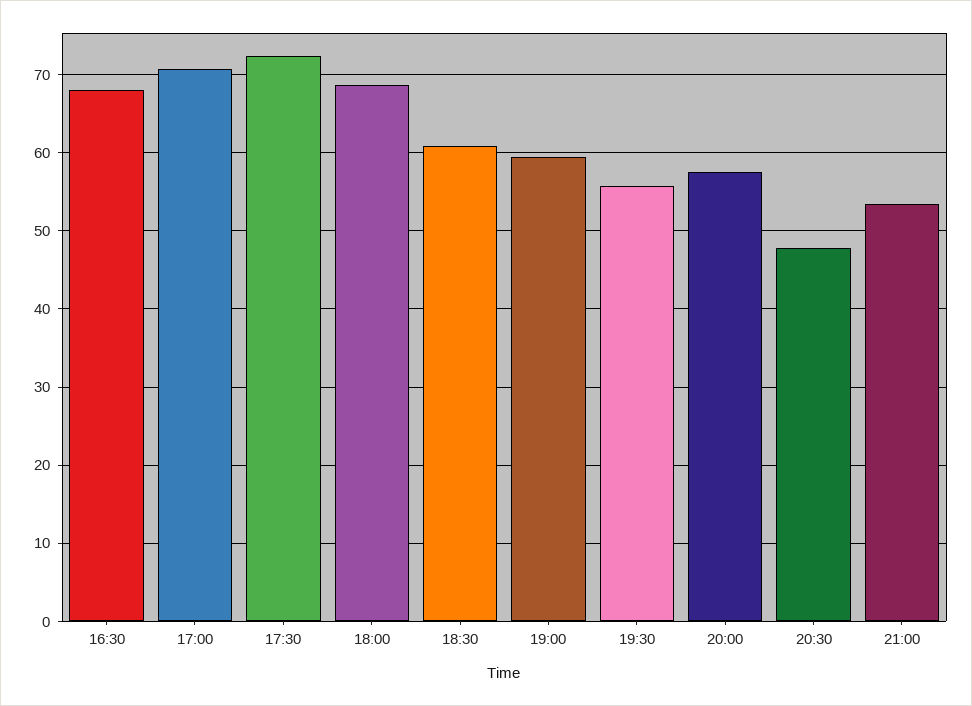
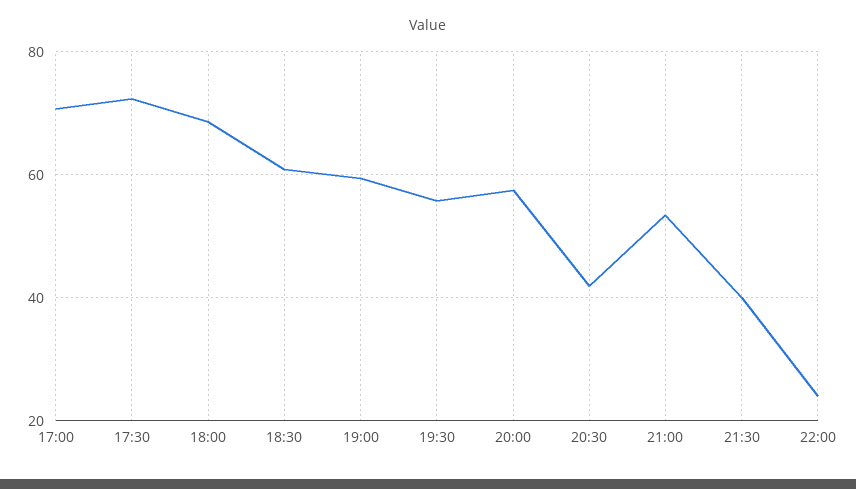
16:30: 68 -> none
20:30: 48 -> 42
21:30: none -> 40
22:00: none -> 24

